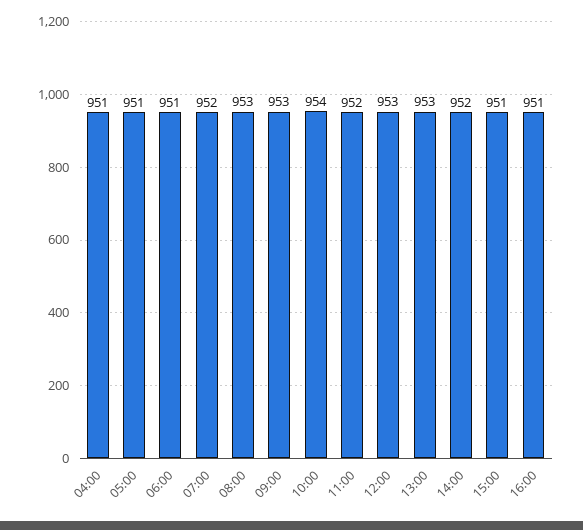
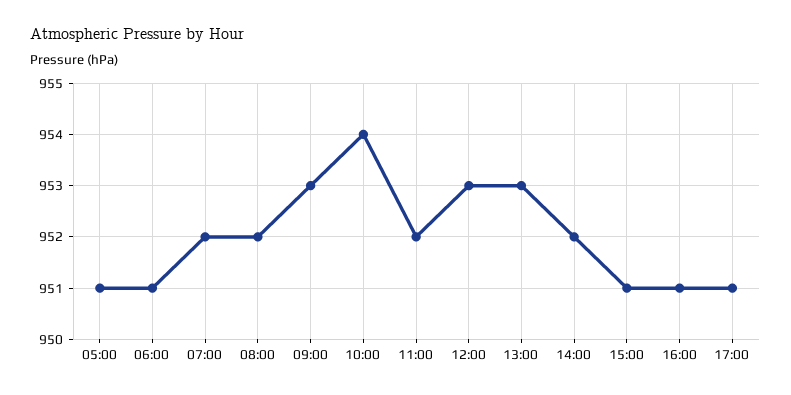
04:00: 951 -> none
08:00: 953 -> 952
17:00: none -> 951

